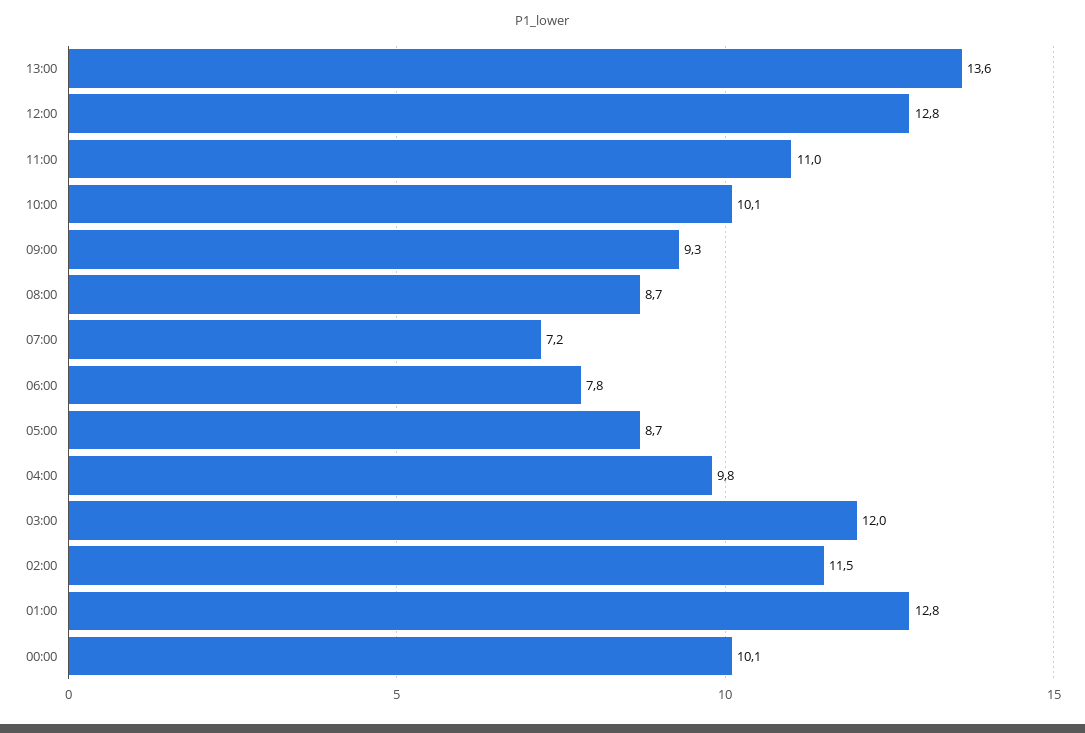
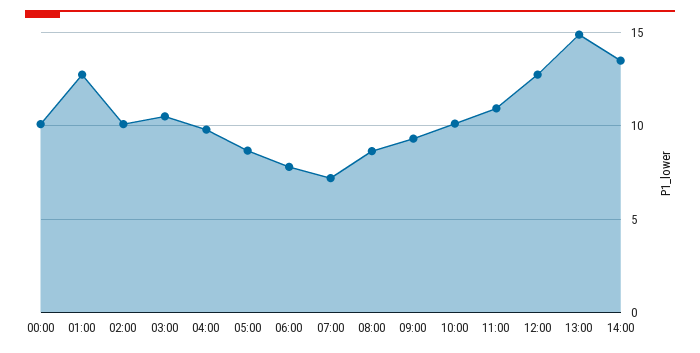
13:00: 13.6 -> 15
03:00: 12 -> 10.5
02:00: 11.5 -> 10
14:00: none -> 13.5

